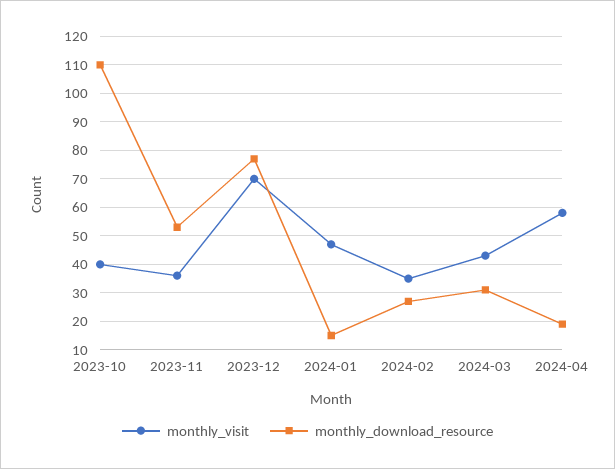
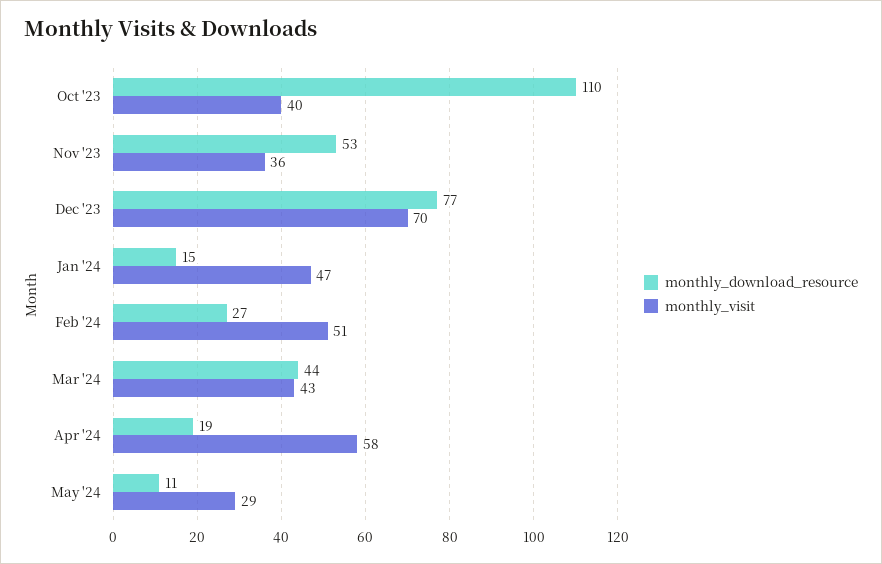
monthly_visit, 2024-02: 35 -> 51
monthly_download_resource, 2024-03: 30 -> 44
monthly_download_resource, May '24: none -> 11
monthly_visit, May '24: none -> 29

